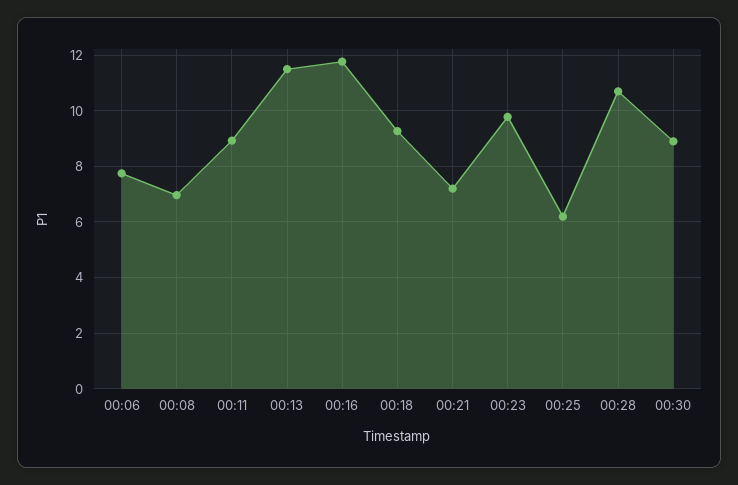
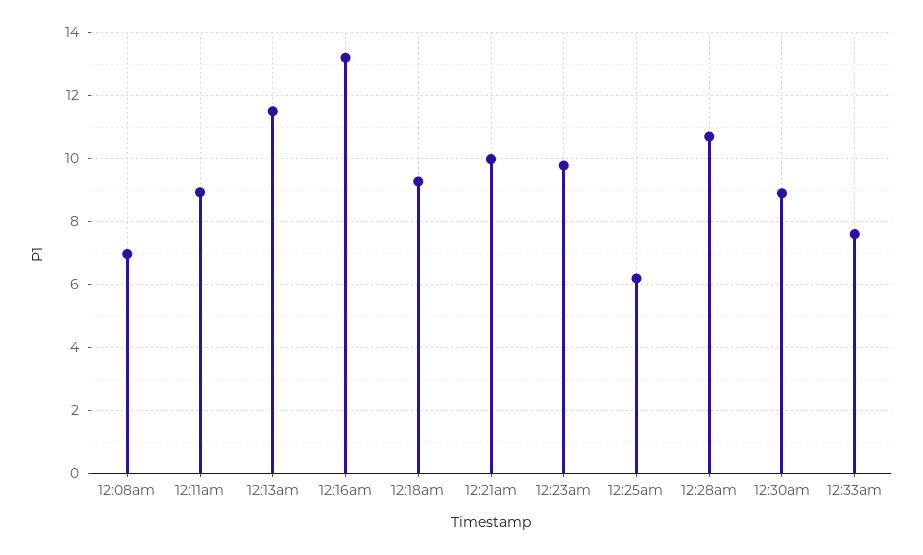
00:06: 7.75 -> none
00:16: 11.75 -> 13.2
00:21: 7.25 -> 10
12:33am: none -> 7.6

